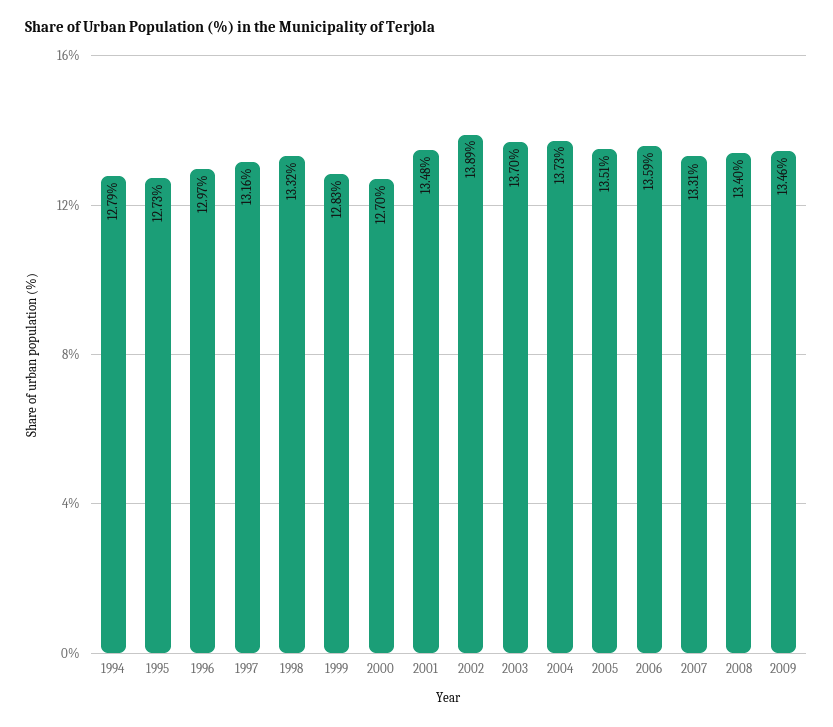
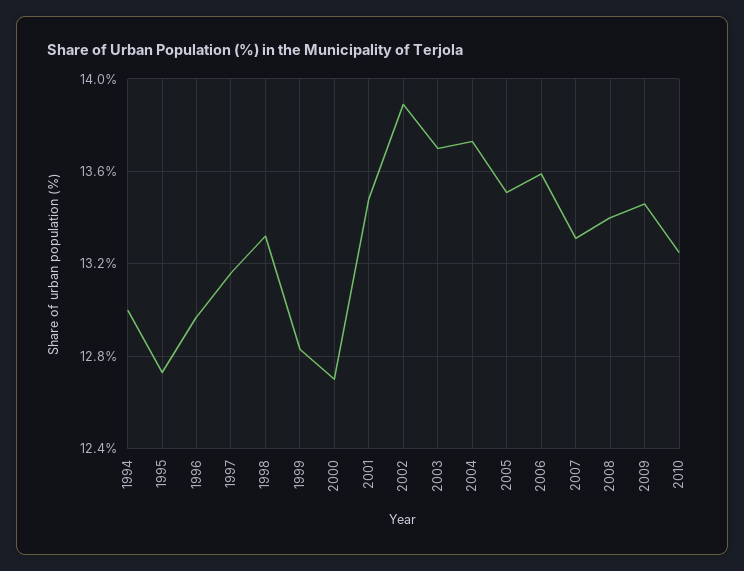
1994: 12.79 -> 13
2010: none -> 13.25

